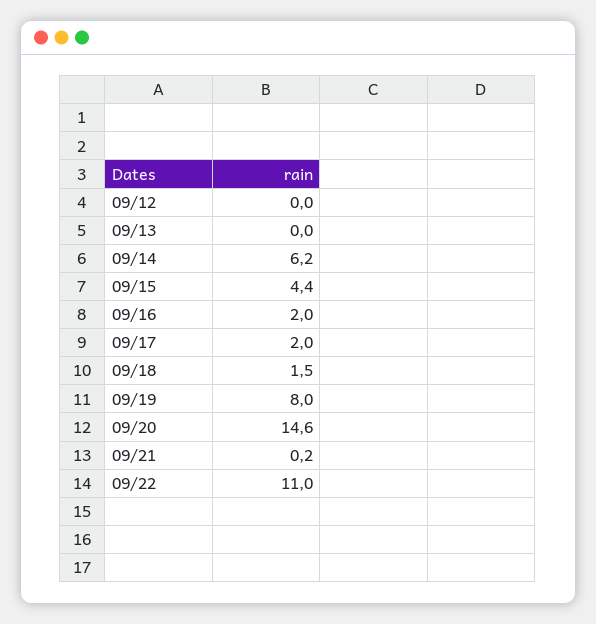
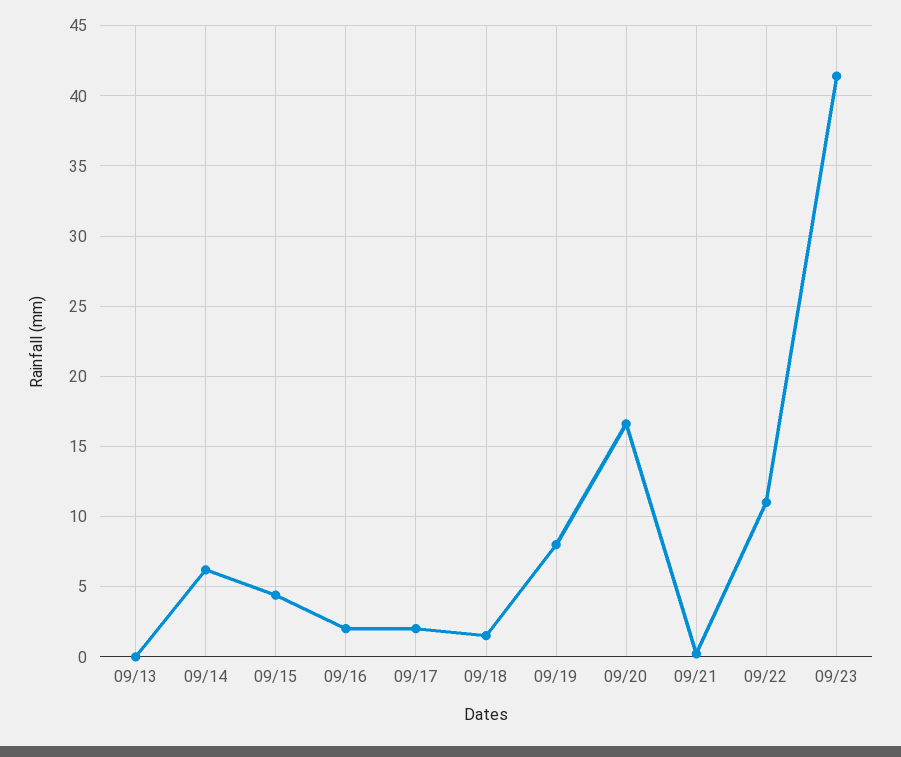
09/12: 0 -> none
09/20: 14.6 -> 16.5
09/23: none -> 41.5

